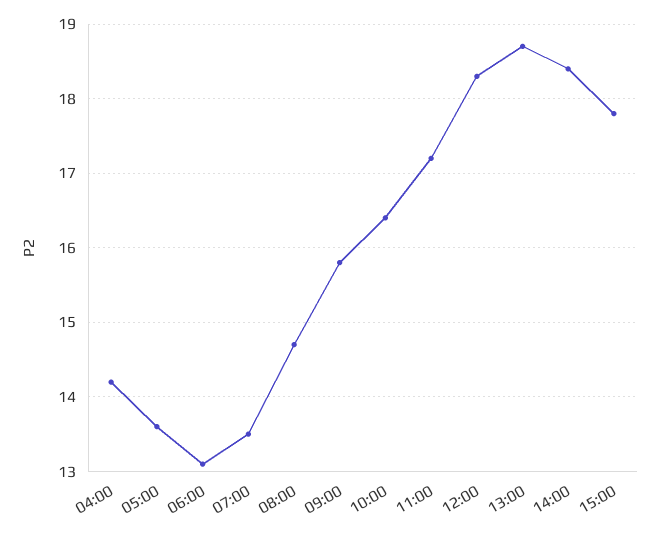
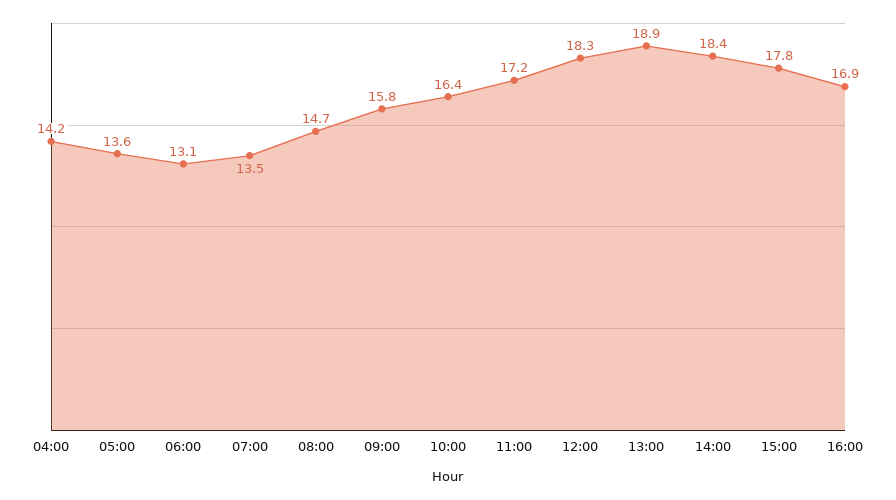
13:00: 18.7 -> 18.9
16:00: none -> 16.9

